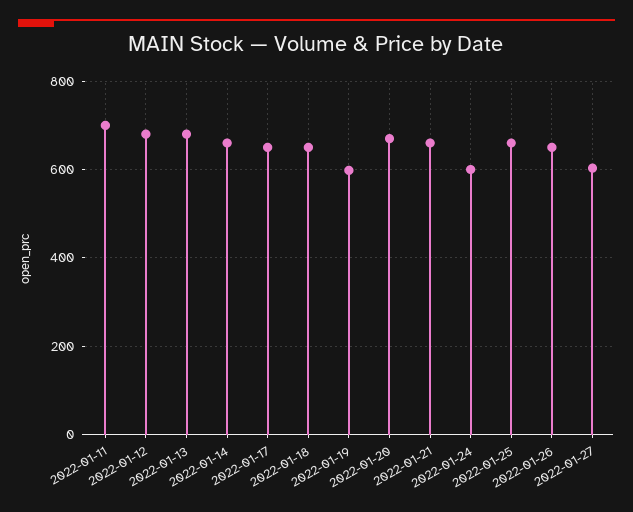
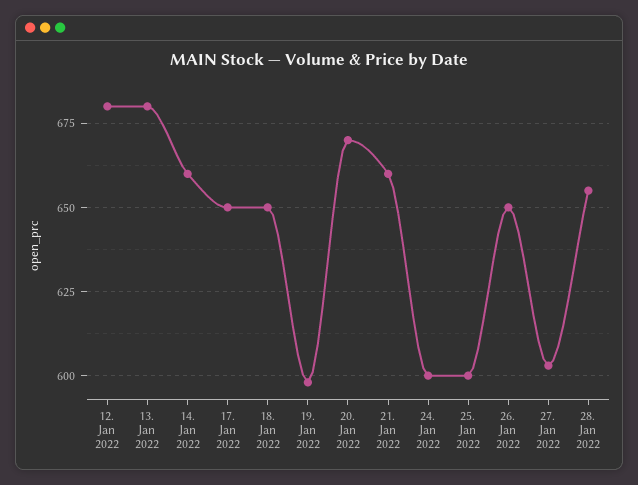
2022-01-11: 700 -> none
2022-01-25: 660 -> 600
28. Jan 2022: none -> 655

